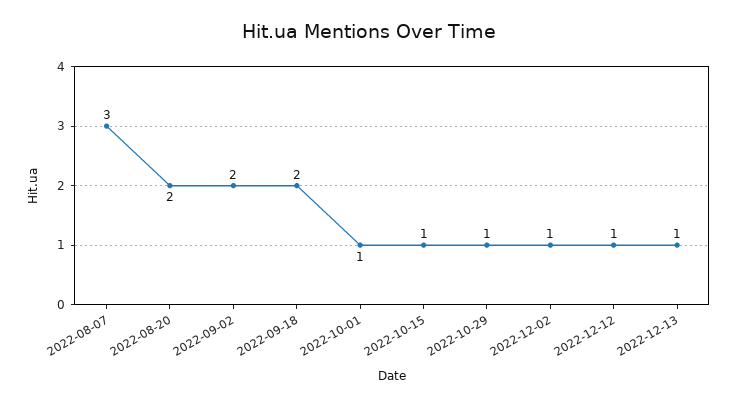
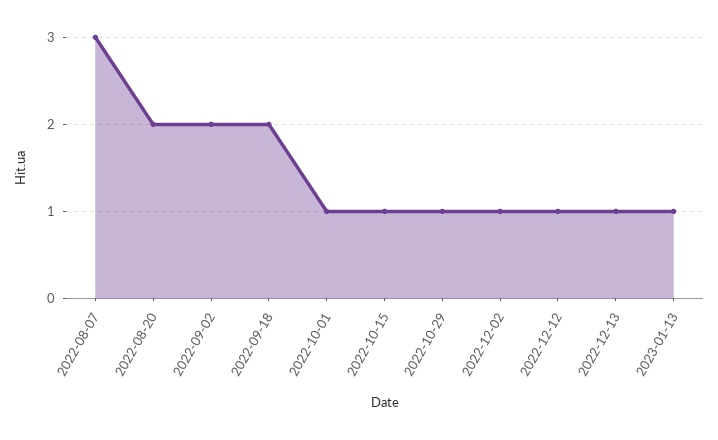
2023-01-13: none -> 1

